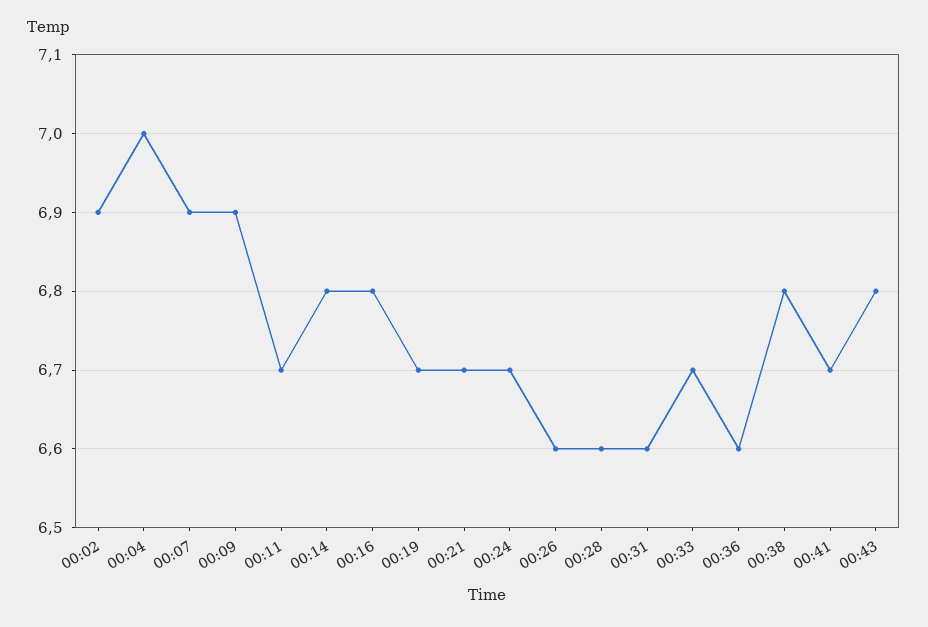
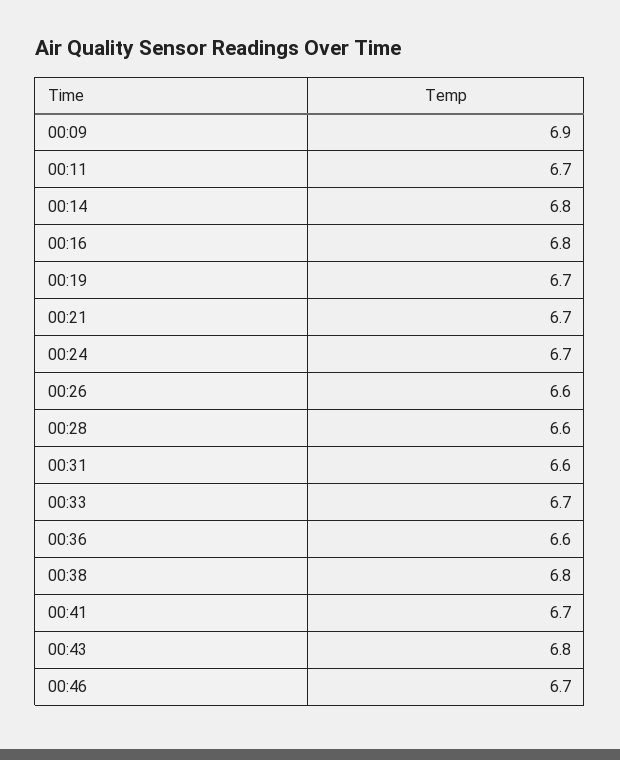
00:02: 6.9 -> none
00:04: 7 -> none
00:07: 6.9 -> none
00:46: none -> 6.7

